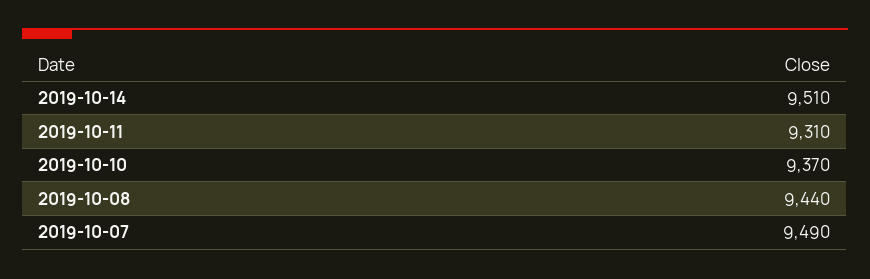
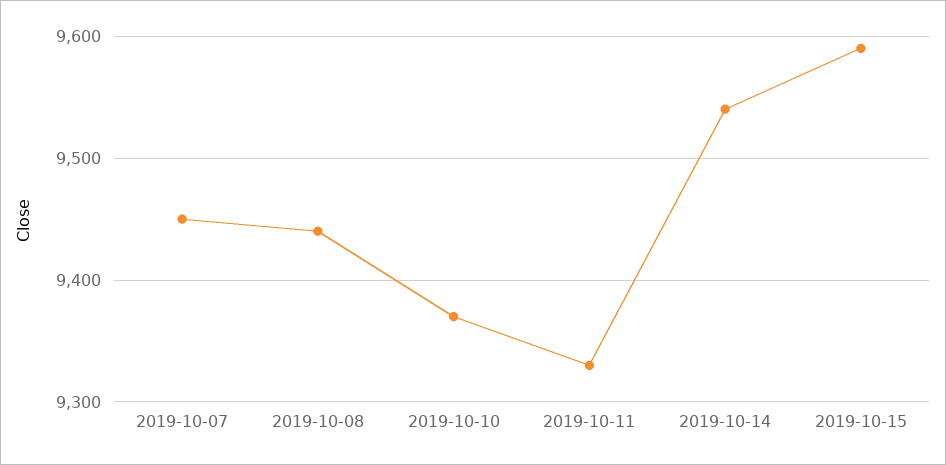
2019-10-14: 9510 -> 9540
2019-10-11: 9310 -> 9330
2019-10-07: 9490 -> 9450
2019-10-15: none -> 9590

